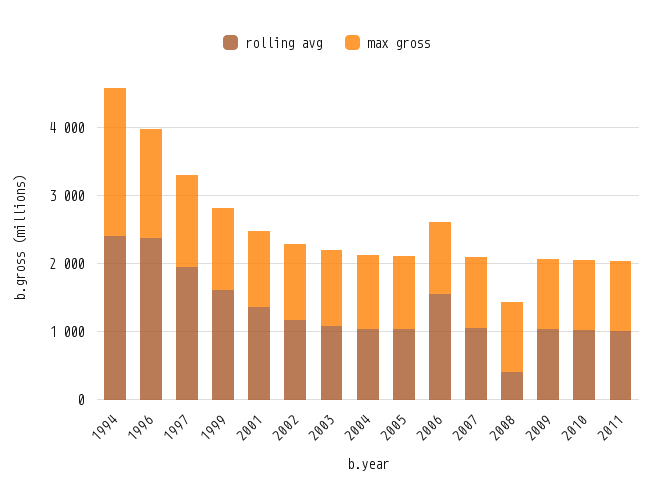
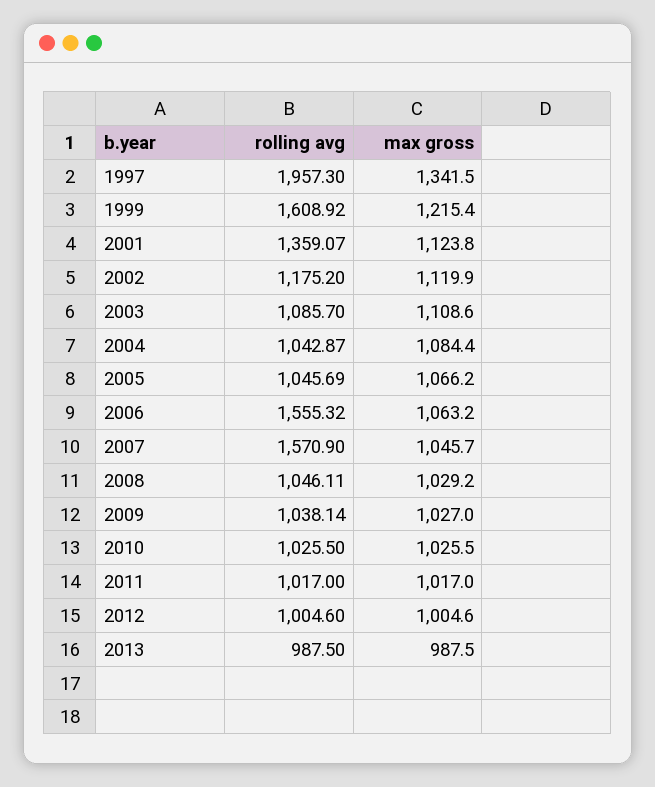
rolling avg, 1994: 2400 -> none
max gross, 1994: 2200 -> none
rolling avg, 1996: 2400 -> none
max gross, 1996: 1600 -> none
rolling avg, 2007: 1000 -> 1570.9
rolling avg, 2008: 400 -> 1046.11
rolling avg, 2012: none -> 1004.6
max gross, 2012: none -> 1004.6
rolling avg, 2013: none -> 987.5
max gross, 2013: none -> 987.5

